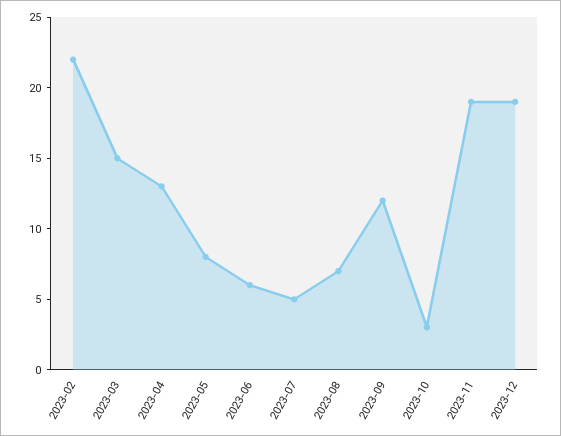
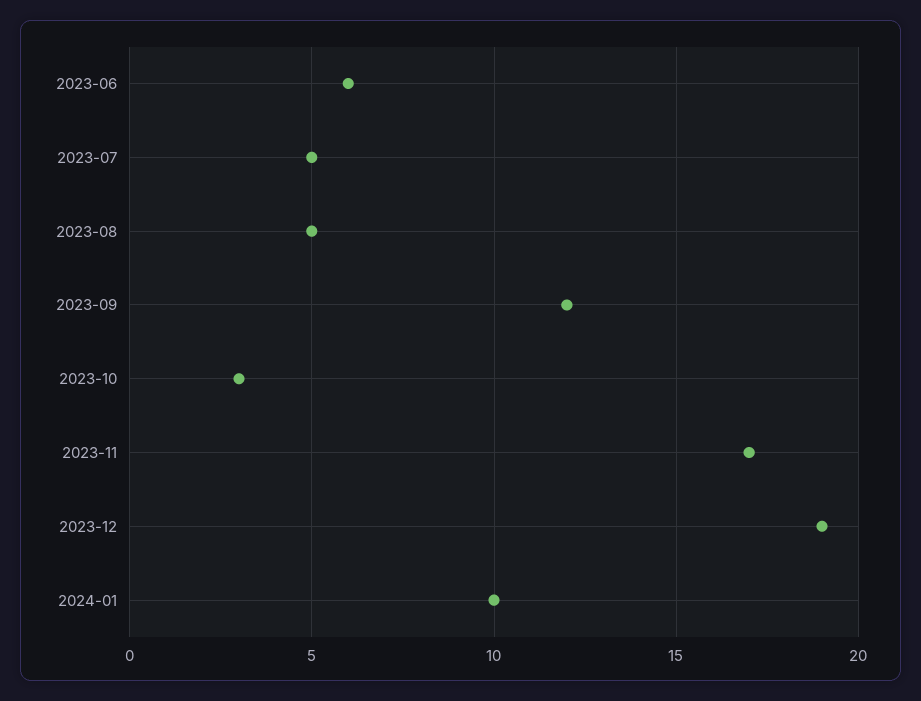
2023-02: 22 -> none
2023-03: 15 -> none
2023-04: 13 -> none
2023-05: 8 -> none
2023-08: 7 -> 5
2023-11: 19 -> 17
2024-01: none -> 10

